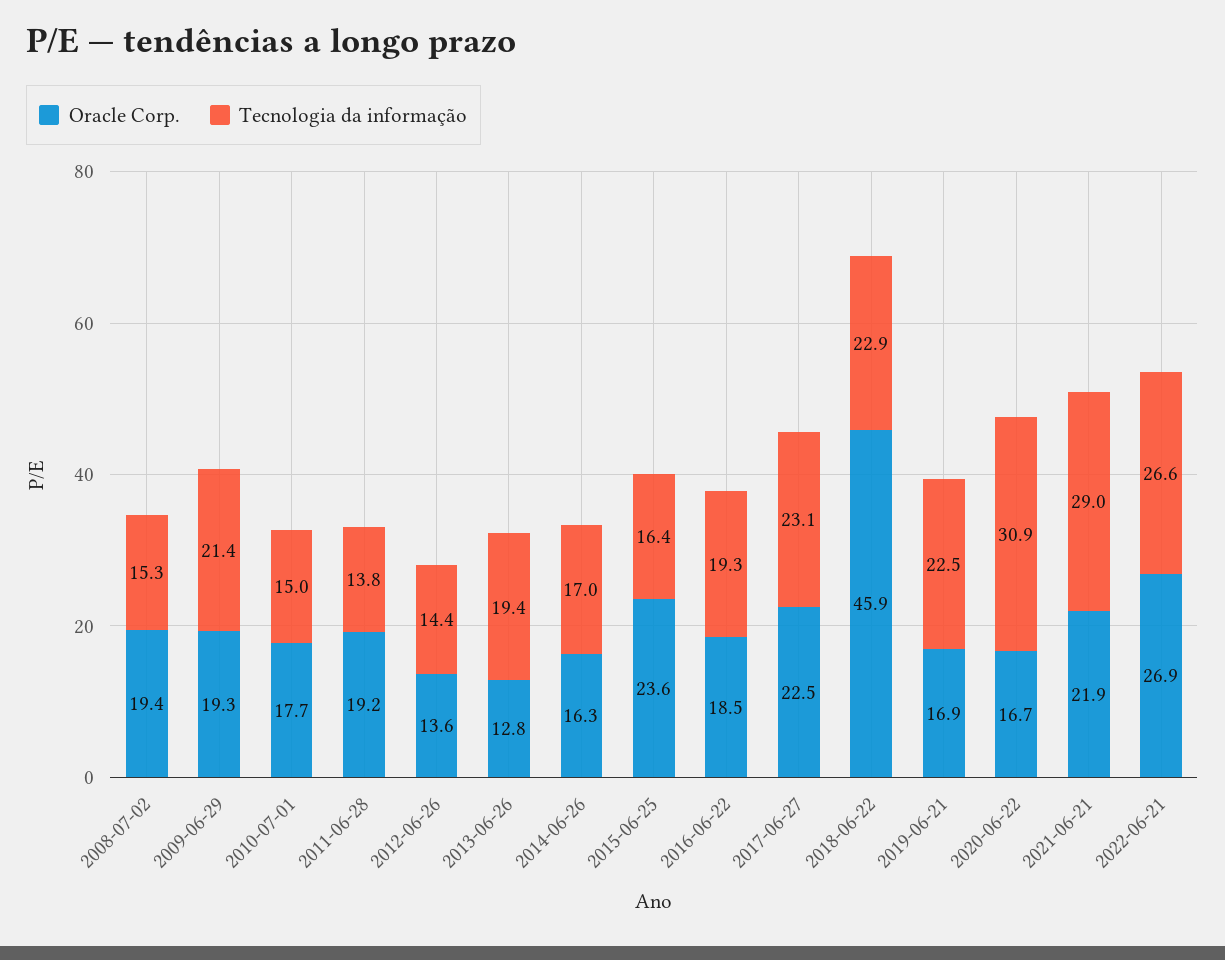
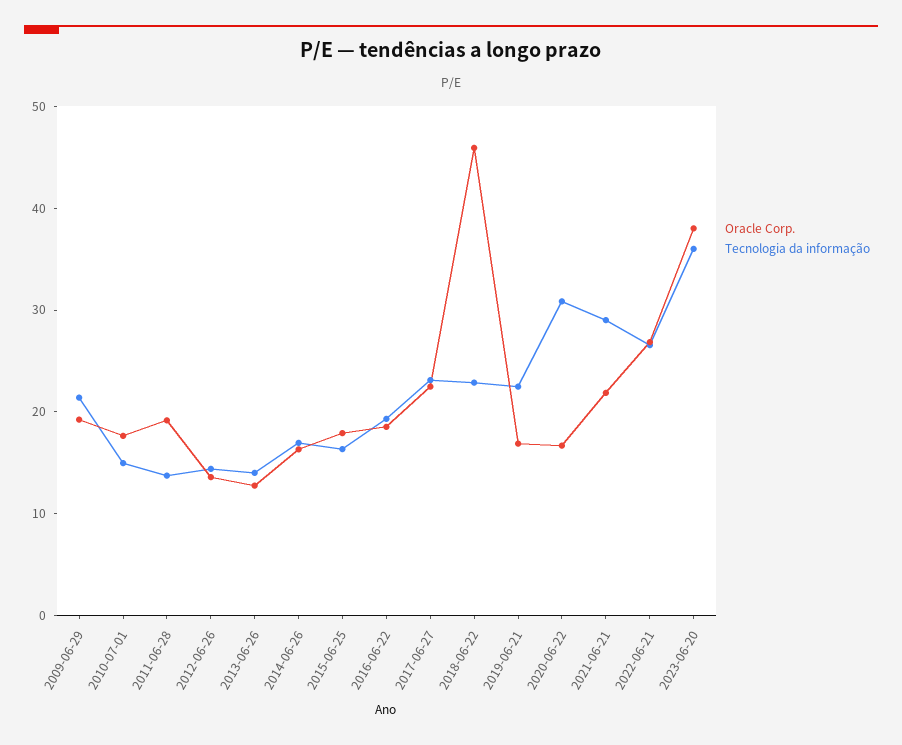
Oracle Corp., 2008-07-02: 19.4 -> none
Tecnologia da informação, 2008-07-02: 15.3 -> none
Tecnologia da informação, 2013-06-26: 19.4 -> 14
Oracle Corp., 2015-06-25: 23.6 -> 18
Oracle Corp., 2023-06-20: none -> 38
Tecnologia da informação, 2023-06-20: none -> 36

